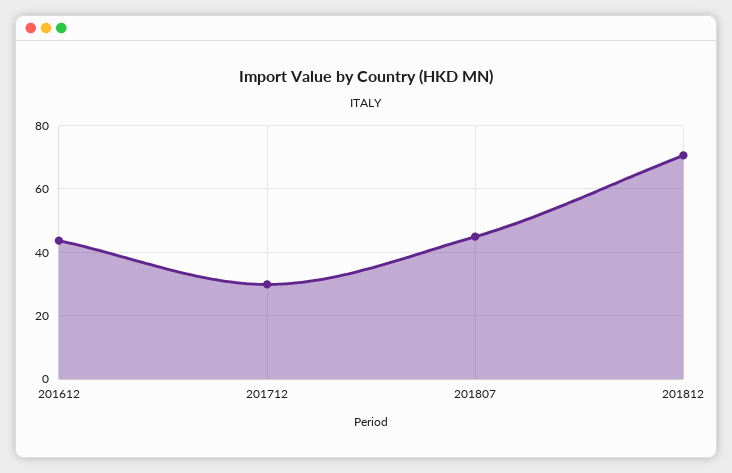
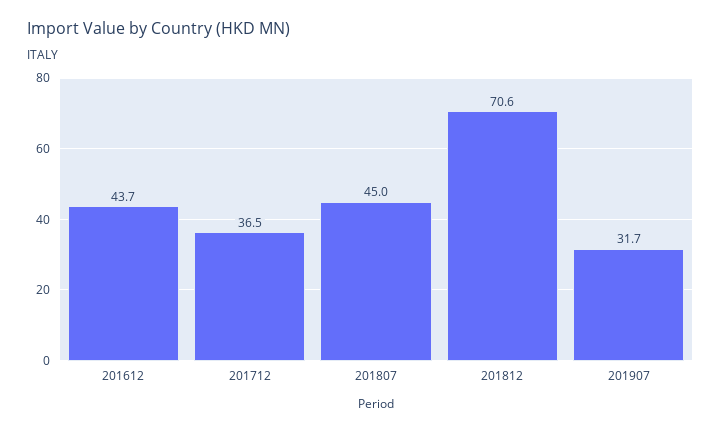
201712: 30 -> 36.5
201907: none -> 31.7

